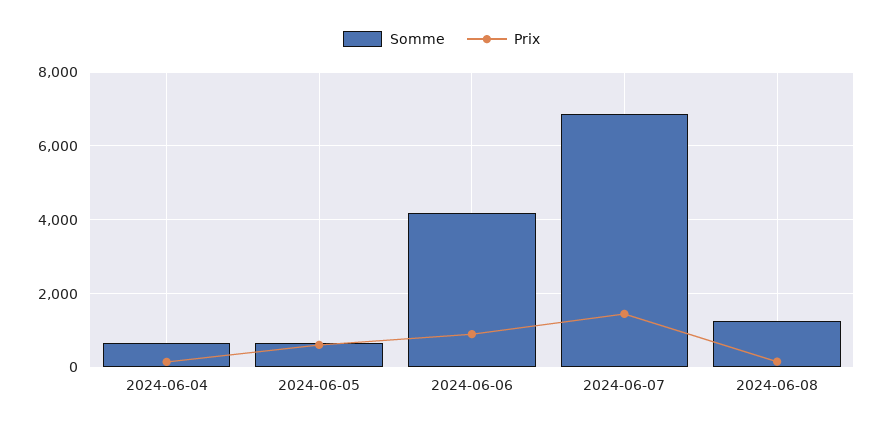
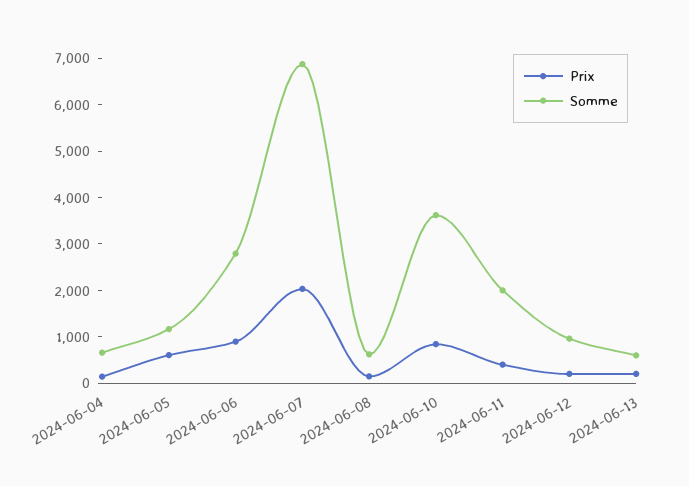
Somme, 2024-06-05: 600 -> 1200
Somme, 2024-06-06: 4200 -> 2800
Prix, 2024-06-07: 1400 -> 2000
Somme, 2024-06-08: 1200 -> 600
Prix, 2024-06-10: none -> 800
Somme, 2024-06-10: none -> 3600
Prix, 2024-06-11: none -> 400
Somme, 2024-06-11: none -> 2000
Prix, 2024-06-12: none -> 200
Somme, 2024-06-12: none -> 1000
Prix, 2024-06-13: none -> 200
Somme, 2024-06-13: none -> 600

